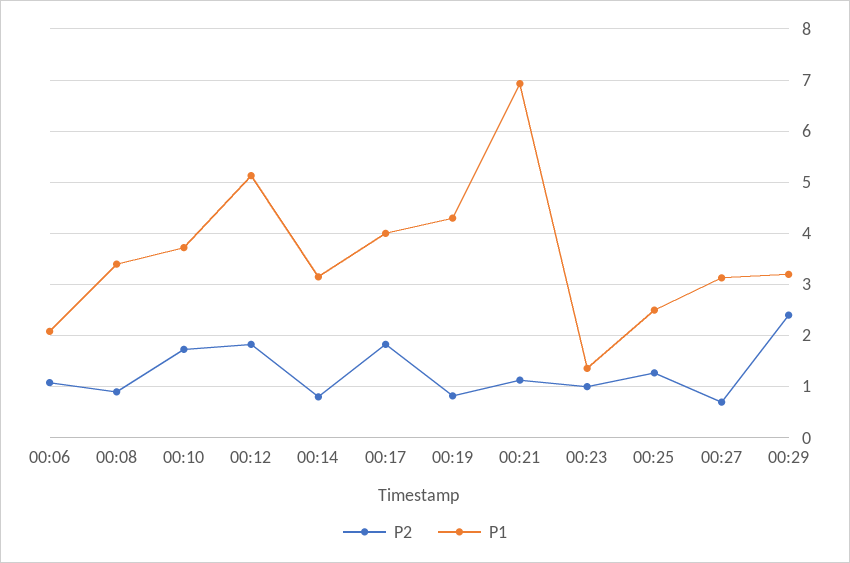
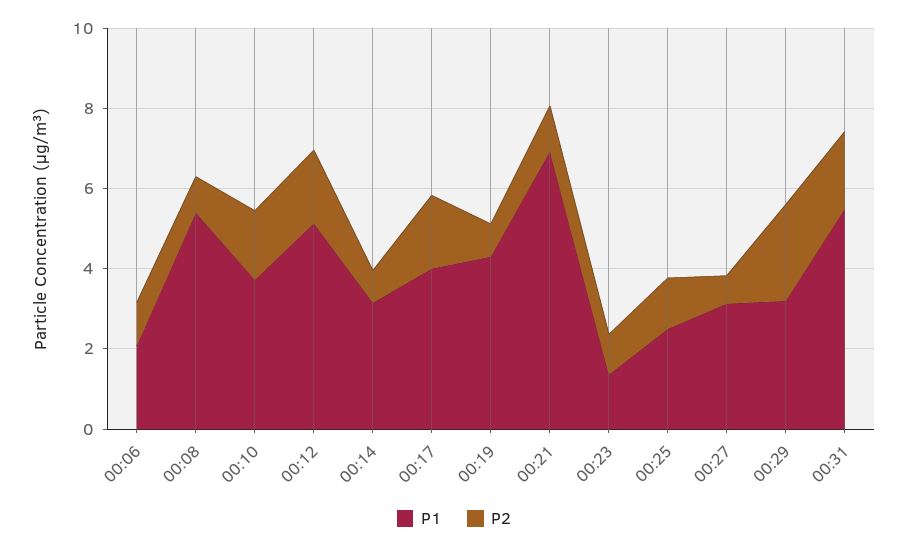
P1, 00:08: 3.4 -> 5.5
P1, 00:31: none -> 5.5
P2, 00:31: none -> 2

